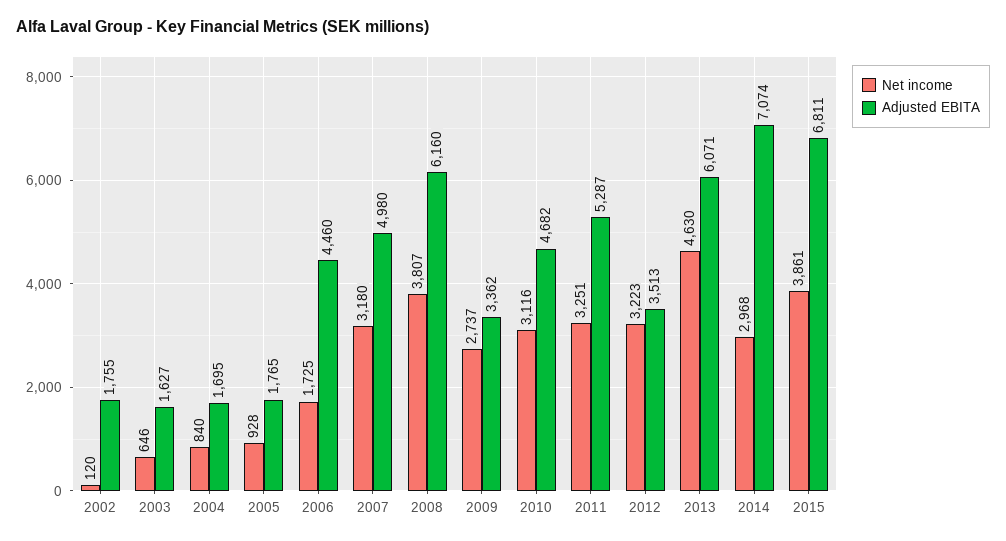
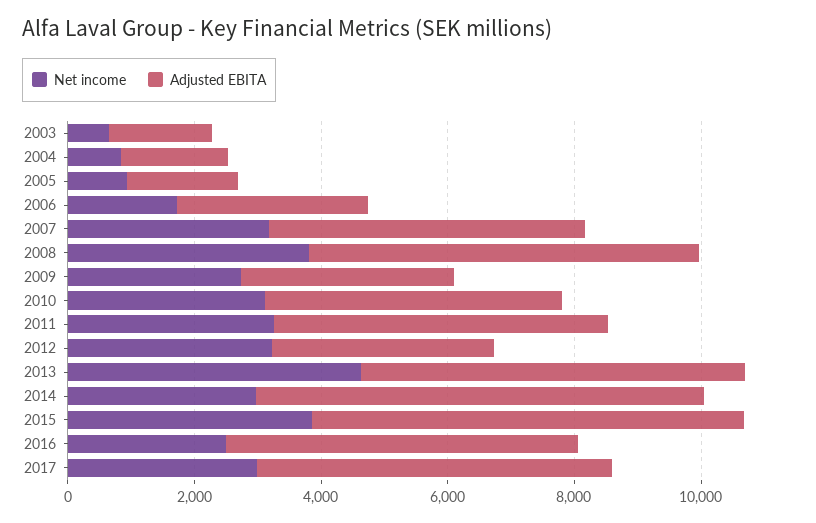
Net income, 2002: 120 -> none
Adjusted EBITA, 2002: 1755 -> none
Adjusted EBITA, 2006: 4460 -> 3000
Net income, 2016: none -> 2500
Adjusted EBITA, 2016: none -> 5500
Net income, 2017: none -> 3000
Adjusted EBITA, 2017: none -> 5500

